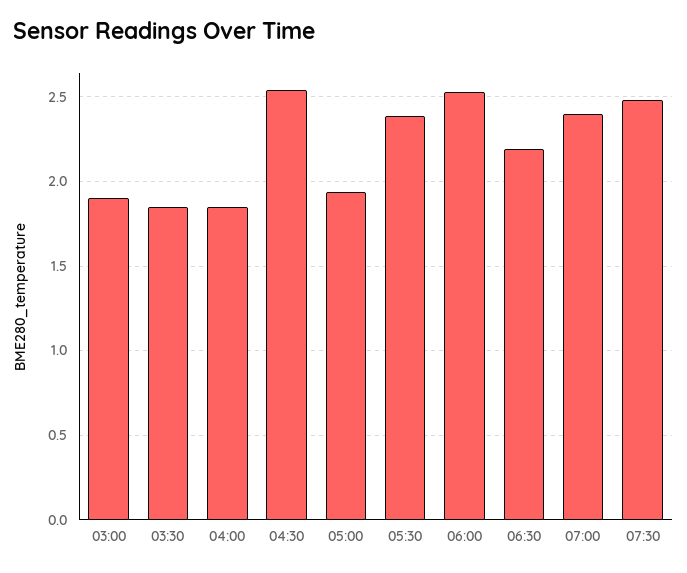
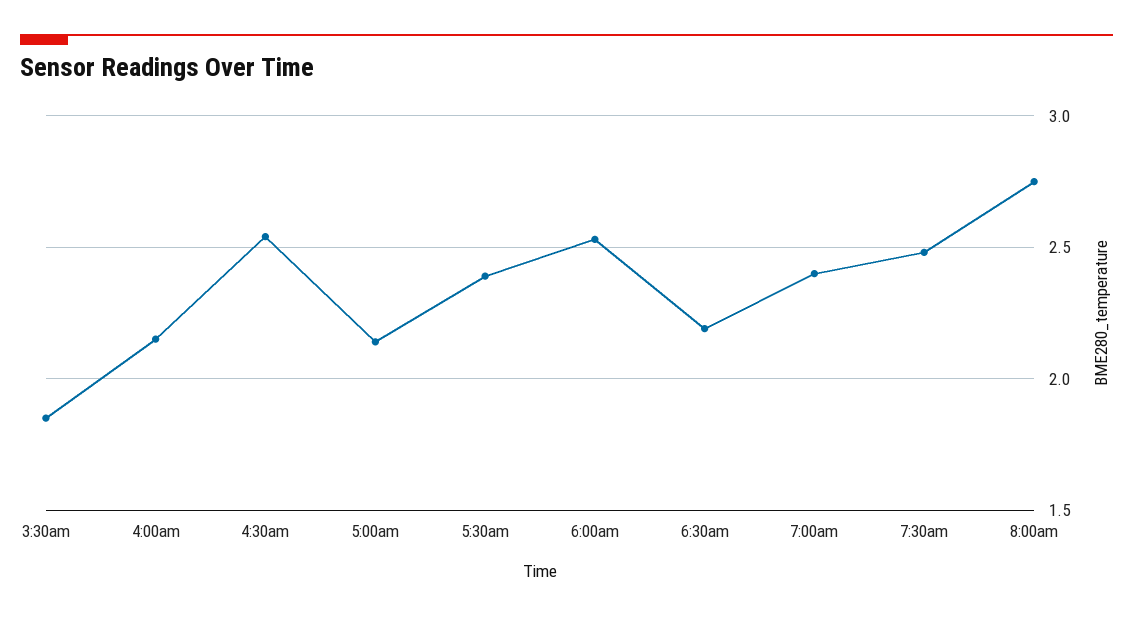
03:00: 1.9 -> none
04:00: 1.85 -> 2.15
05:00: 1.95 -> 2.15
8:00am: none -> 2.75

